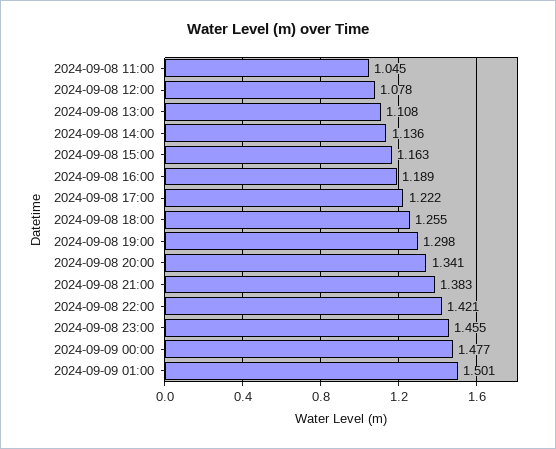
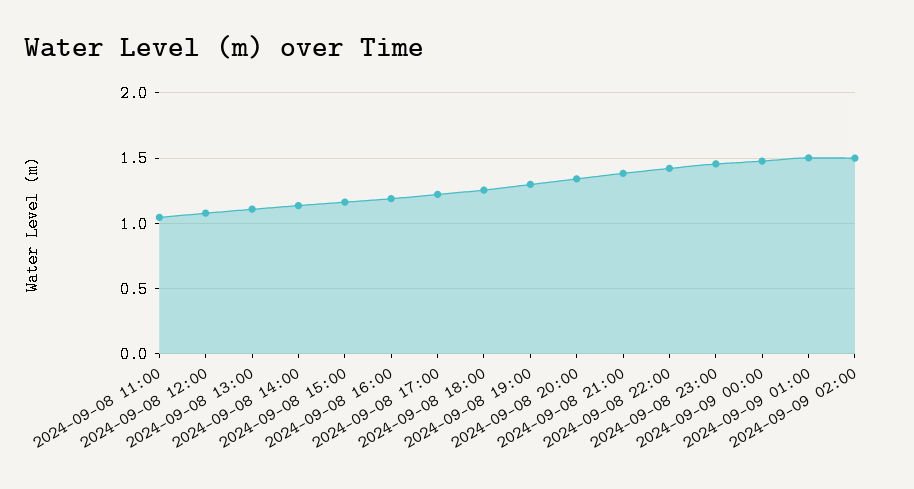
2024-09-09 02:00: none -> 1.5

